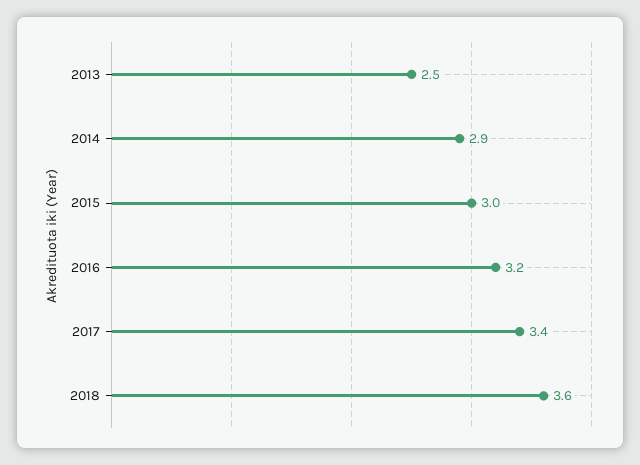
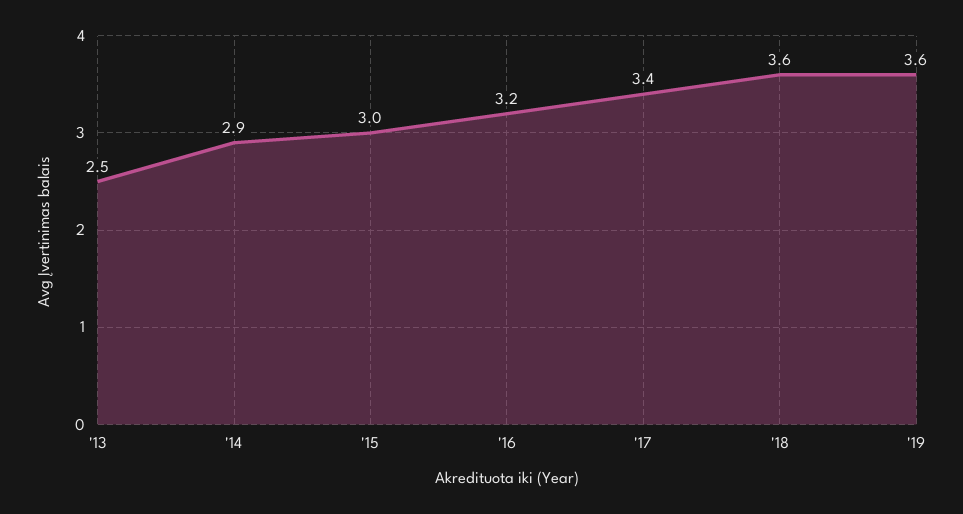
'19: none -> 3.6

